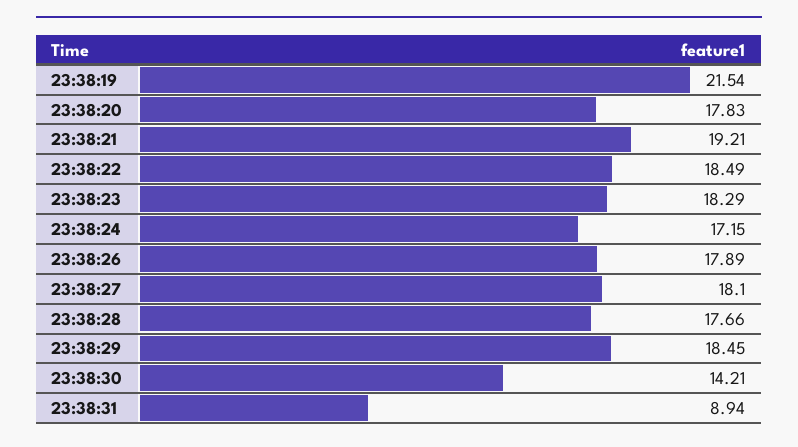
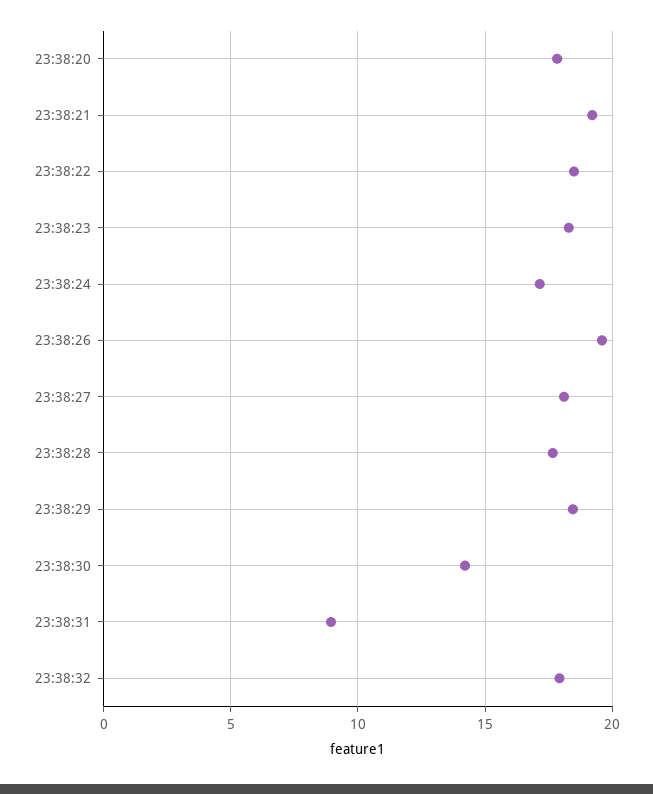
23:38:19: 21.54 -> none
23:38:26: 17.89 -> 19.5
23:38:32: none -> 18

